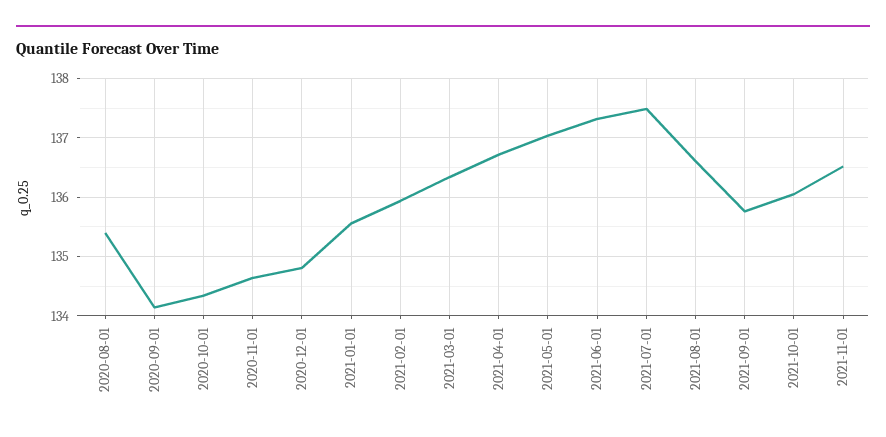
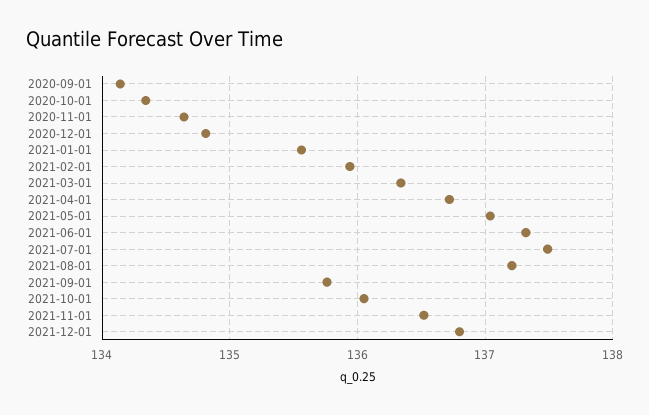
2020-08-01: 135.4 -> none
2021-08-01: 136.6 -> 137.2
2021-12-01: none -> 136.8

